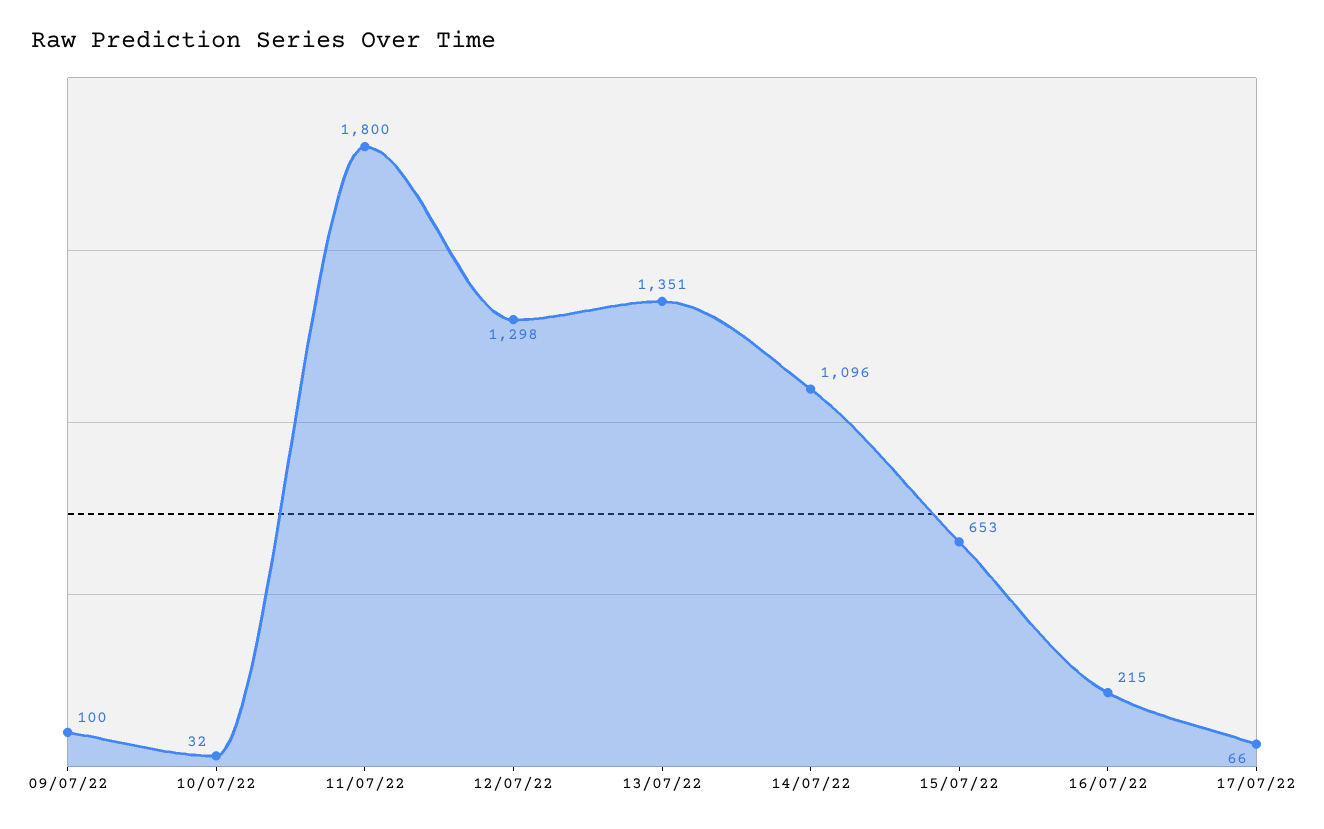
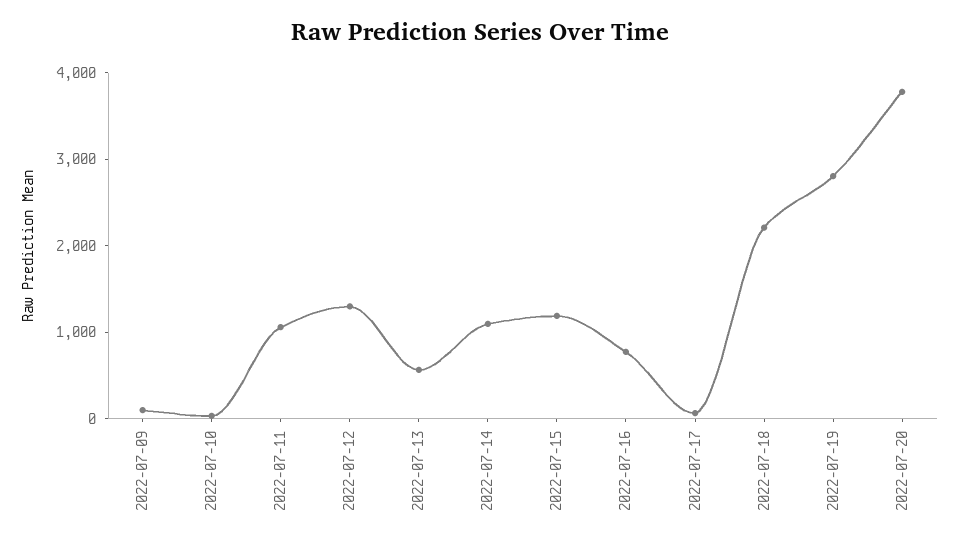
11/07/22: 1800 -> 1000
13/07/22: 1351 -> 600
15/07/22: 653 -> 1200
16/07/22: 215 -> 800
2022-07-18: none -> 2200
2022-07-19: none -> 2800
2022-07-20: none -> 3800

